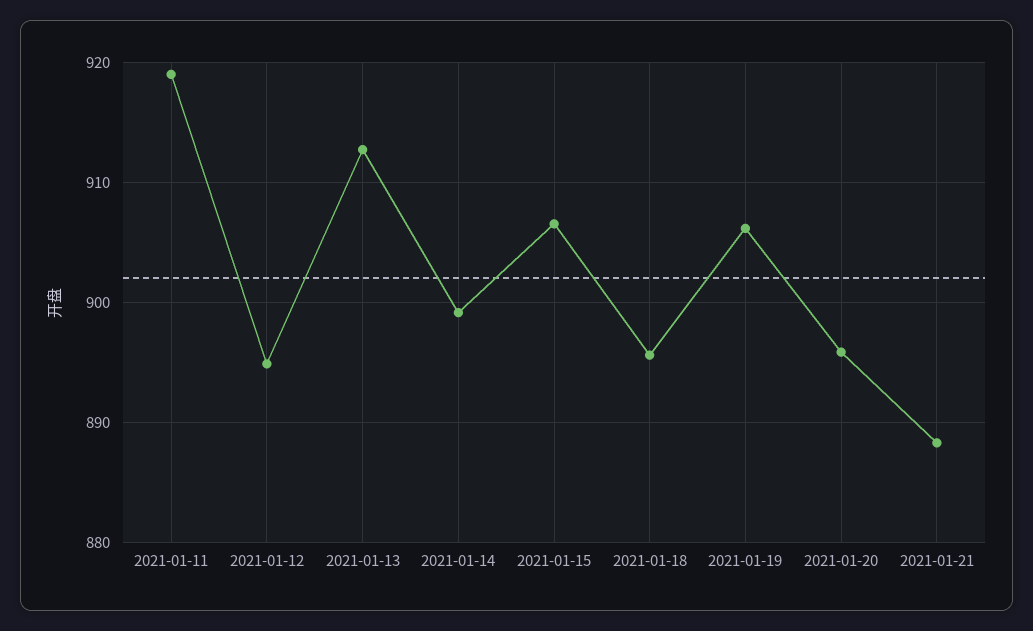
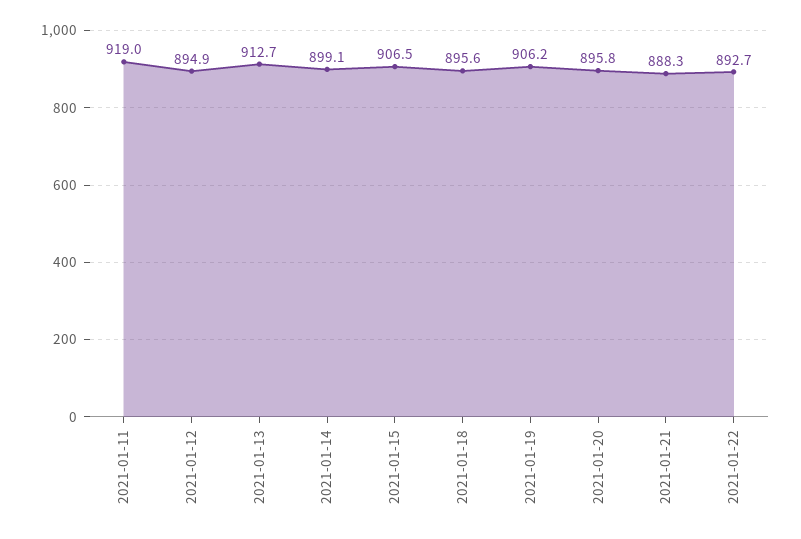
2021-01-22: none -> 892.7

